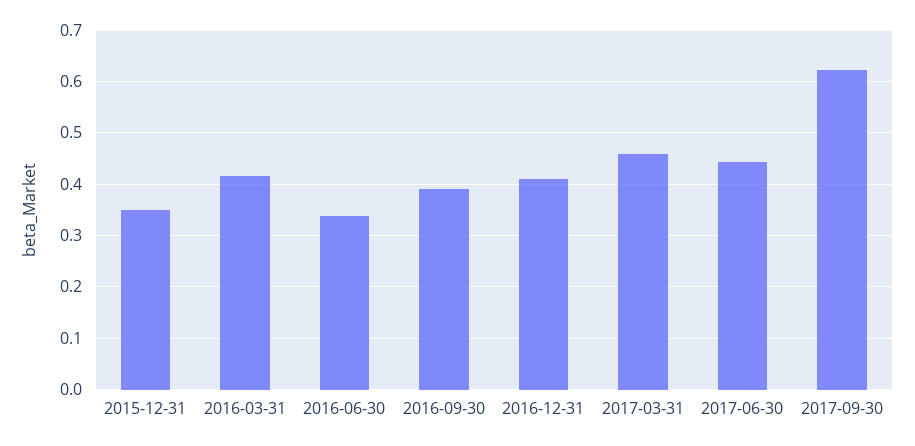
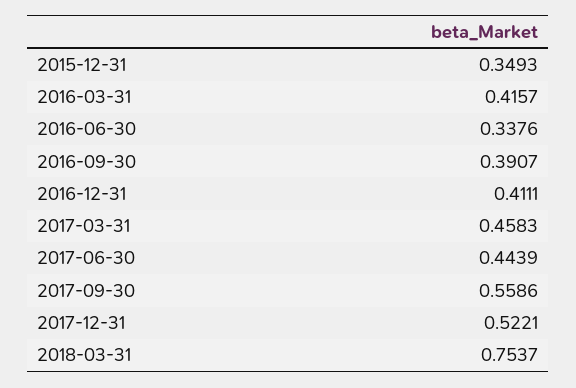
2017-09-30: 0.62 -> 0.5586
2017-12-31: none -> 0.5221
2018-03-31: none -> 0.7537

